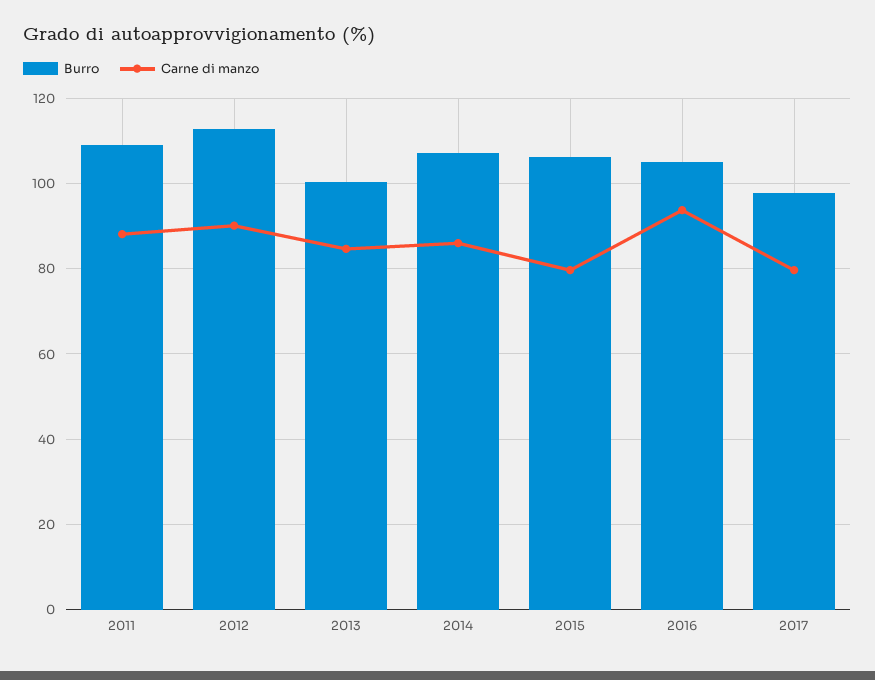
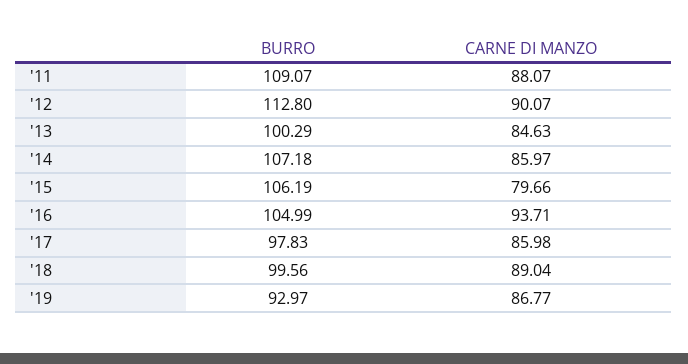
Carne di manzo, 2017: 80 -> 85.98
Burro, '18: none -> 99.56
Carne di manzo, '18: none -> 89.04
Burro, '19: none -> 92.97
Carne di manzo, '19: none -> 86.77

